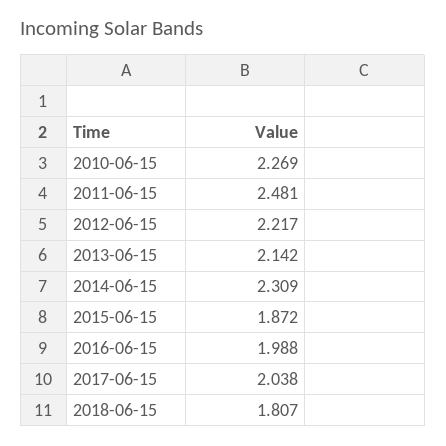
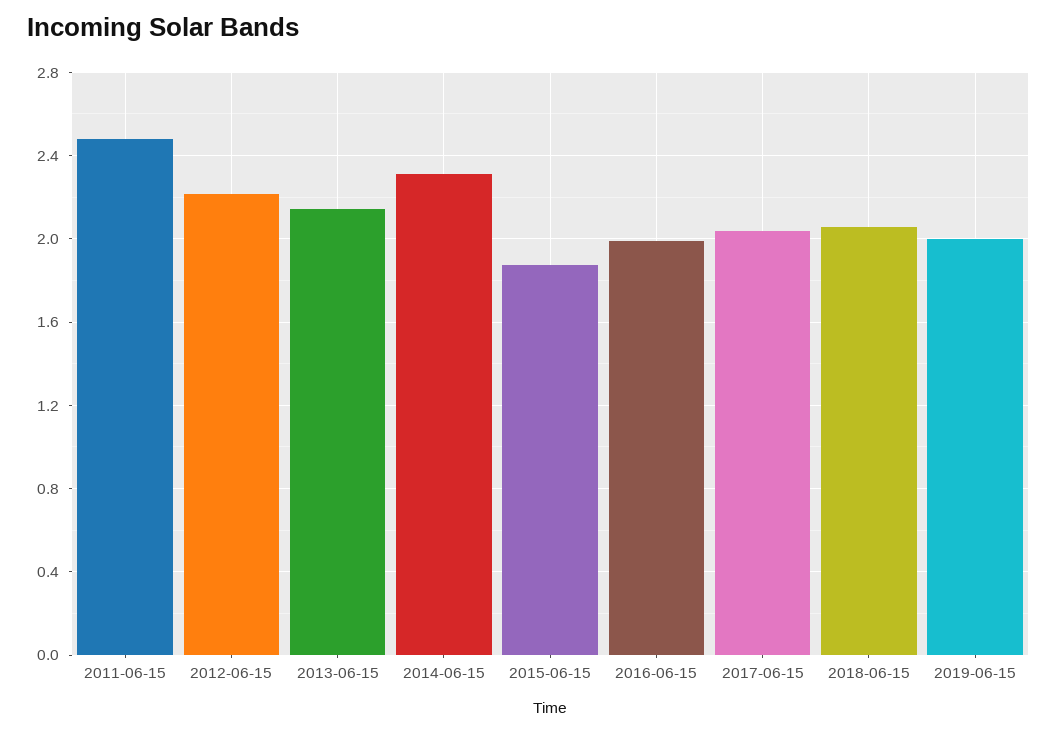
2010-06-15: 2.269 -> none
2018-06-15: 1.807 -> 2.05
2019-06-15: none -> 2

